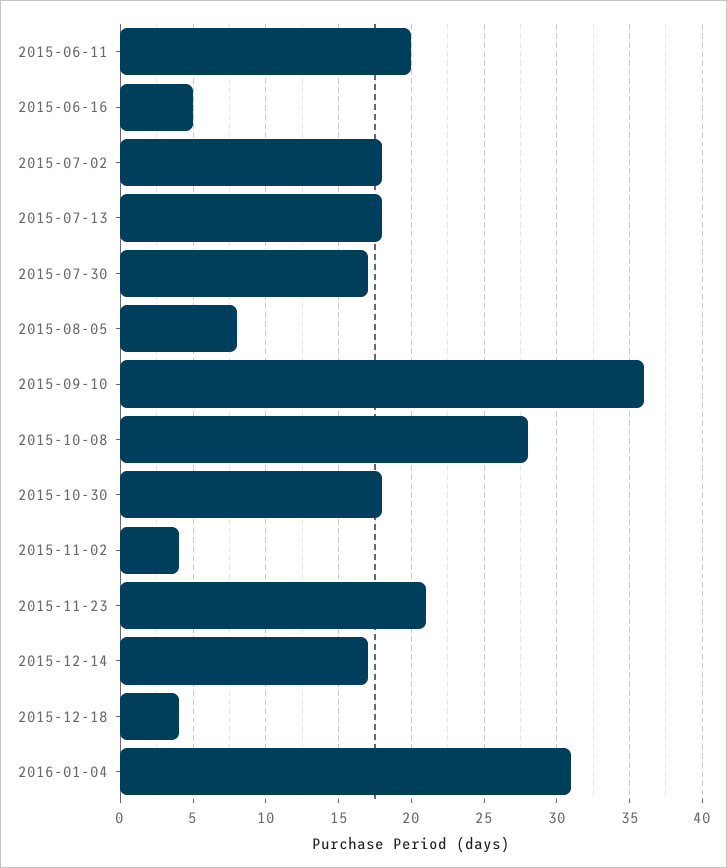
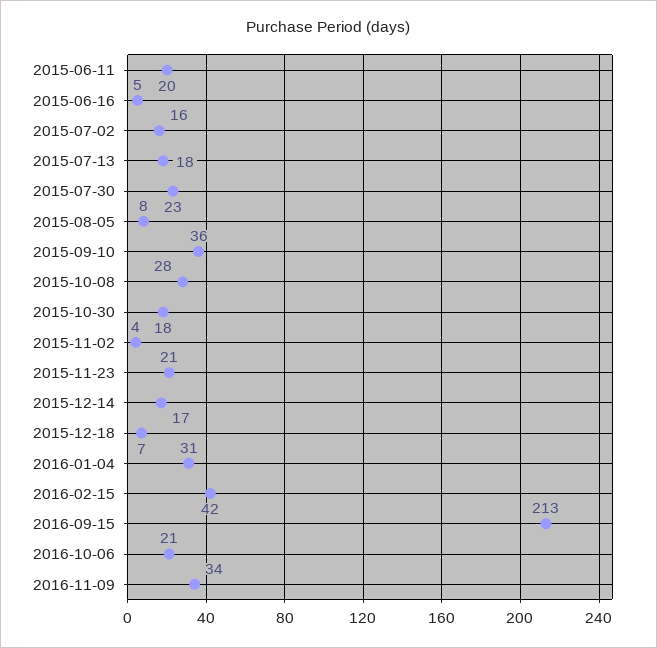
2015-07-02: 18 -> 16
2015-07-30: 17 -> 23
2015-12-18: 4 -> 7
2016-02-15: none -> 42
2016-09-15: none -> 213
2016-10-06: none -> 21
2016-11-09: none -> 34

